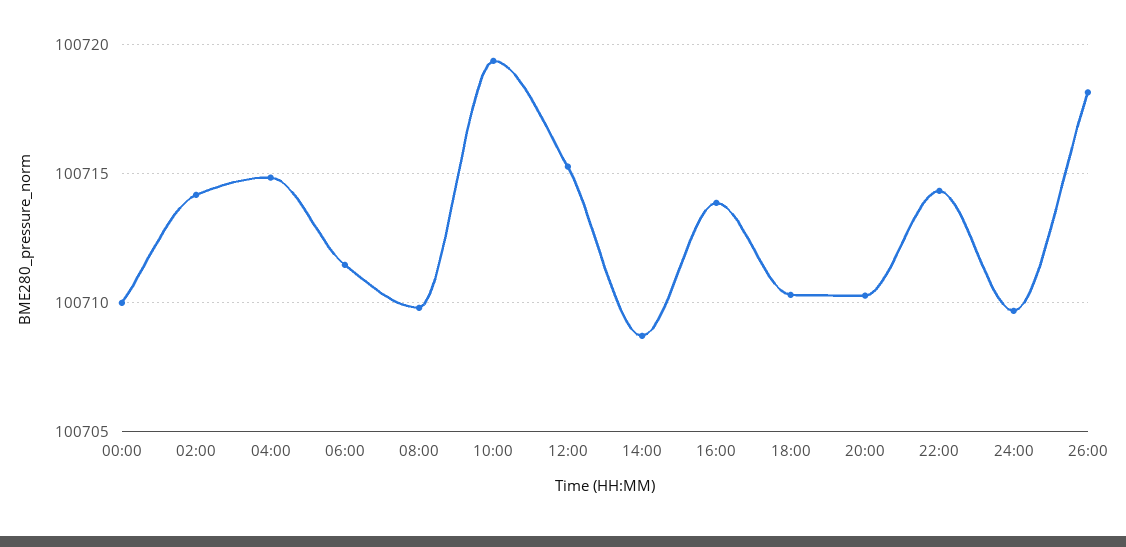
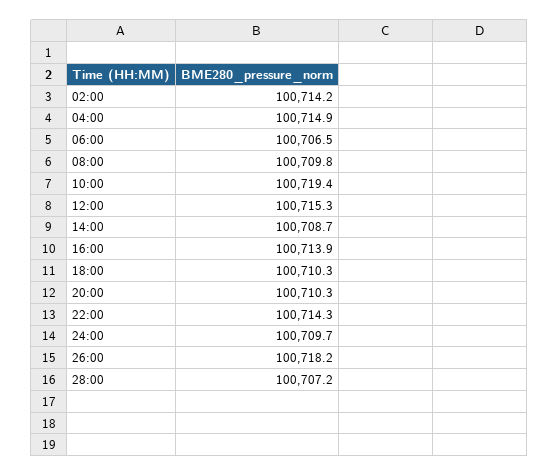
00:00: 100710 -> none
06:00: 100711.5 -> 100706.5
28:00: none -> 100707.2

